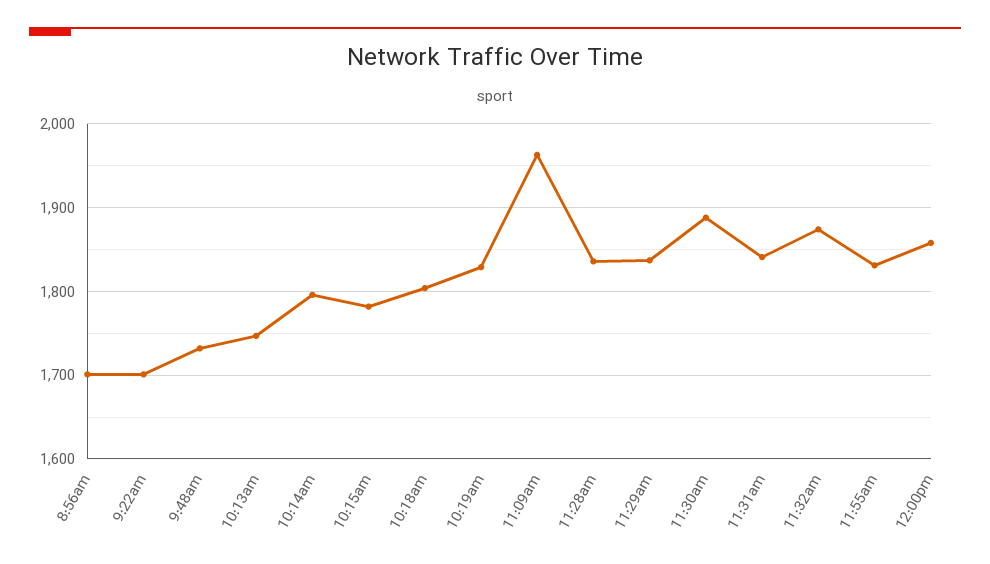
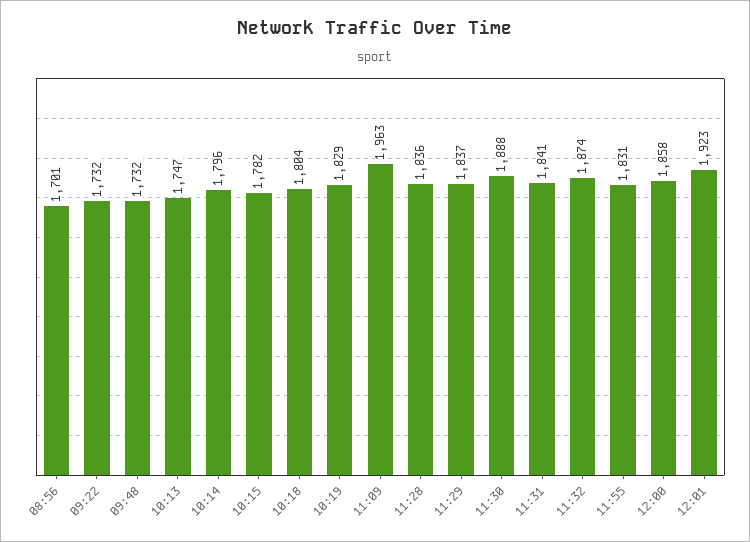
9:22am: 1700 -> 1732
12:01: none -> 1923

